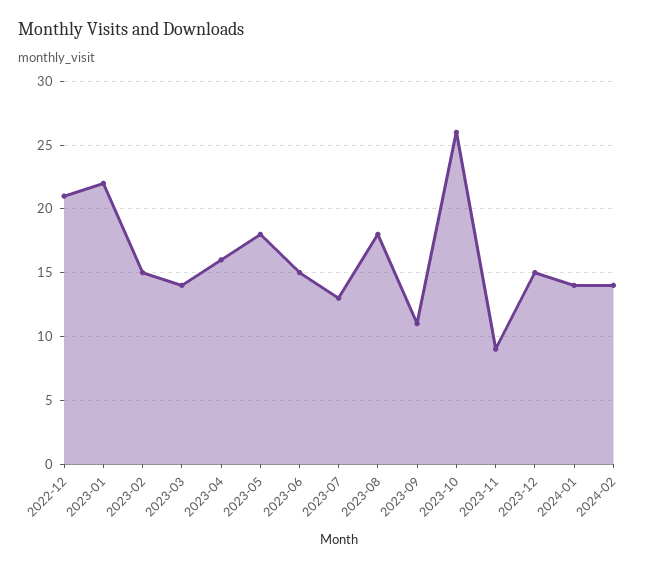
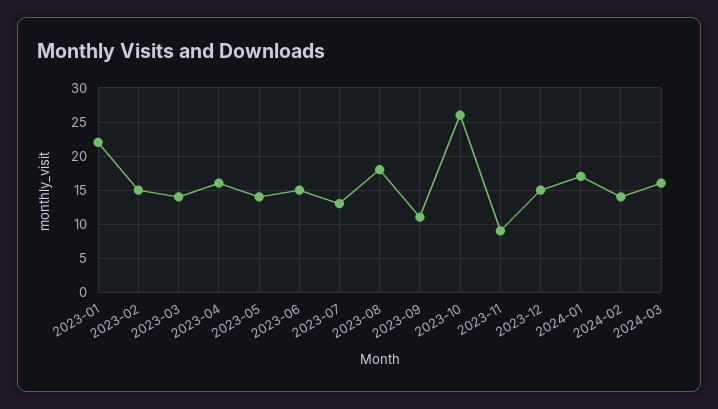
2022-12: 21 -> none
2023-05: 18 -> 14
2024-01: 14 -> 17
2024-03: none -> 16

